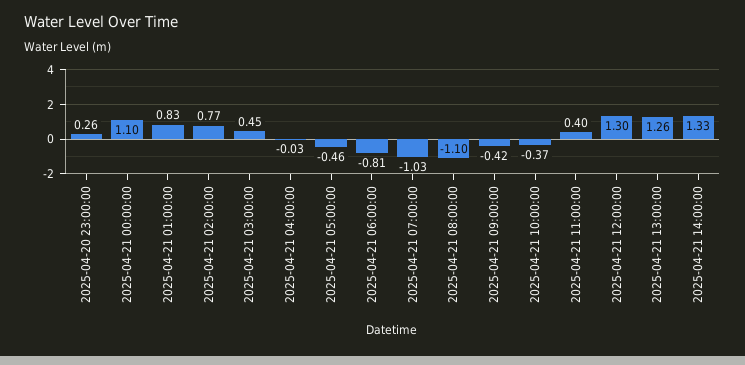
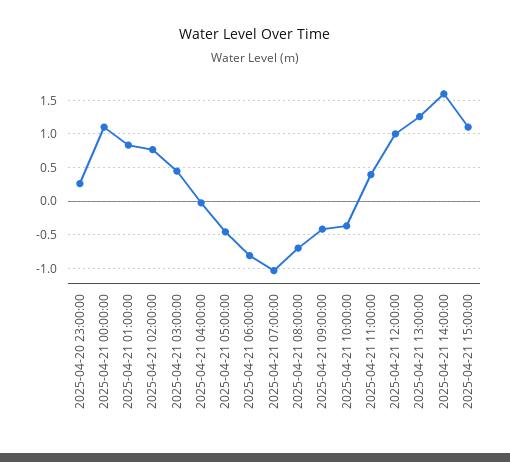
2025-04-21 08:00:00: -1.1 -> -0.7
2025-04-21 12:00:00: 1.3 -> 1
2025-04-21 14:00:00: 1.33 -> 1.6
2025-04-21 15:00:00: none -> 1.1

